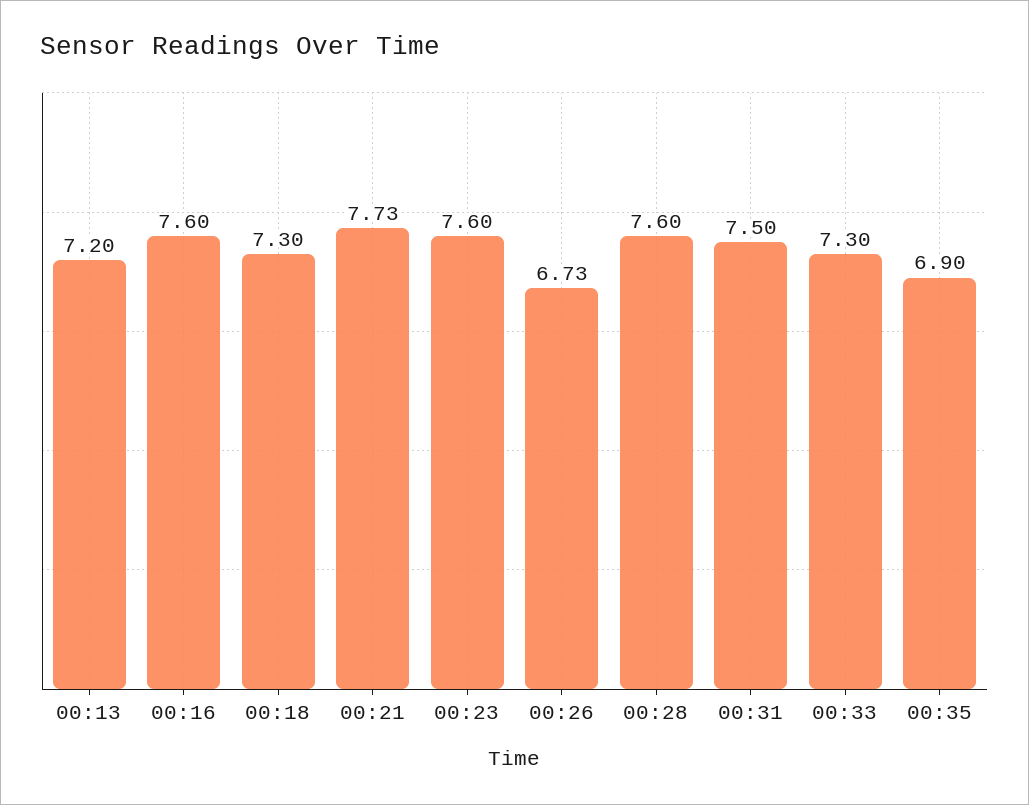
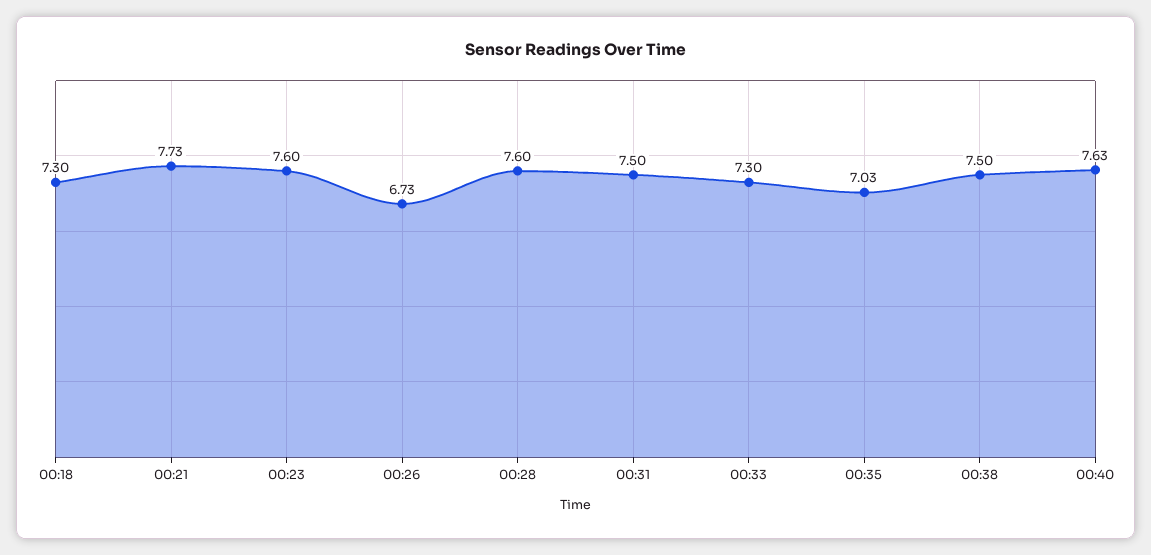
00:13: 7.2 -> none
00:16: 7.6 -> none
00:35: 6.9 -> 7.03
00:38: none -> 7.5
00:40: none -> 7.63

